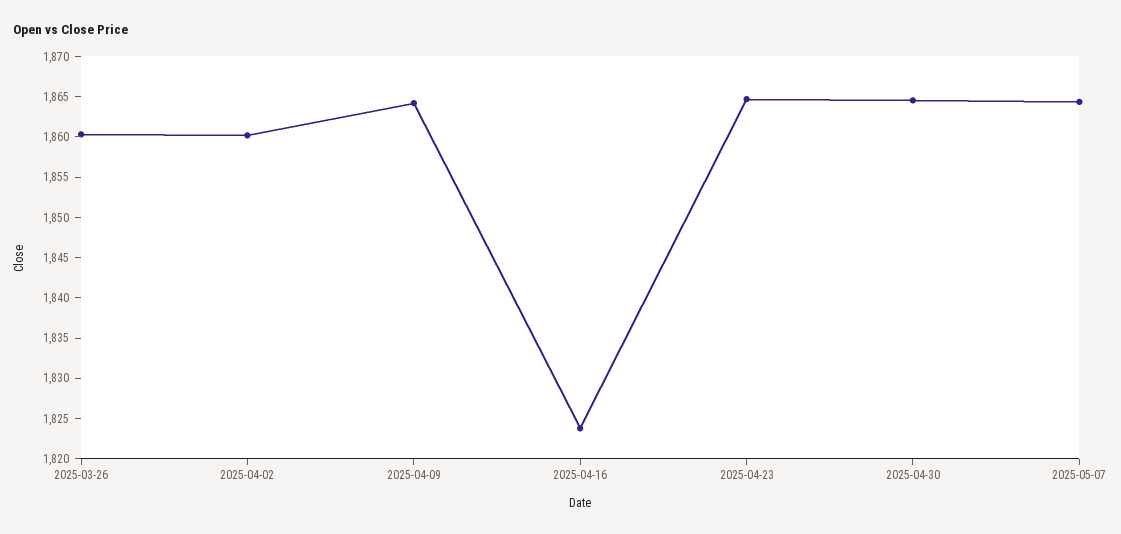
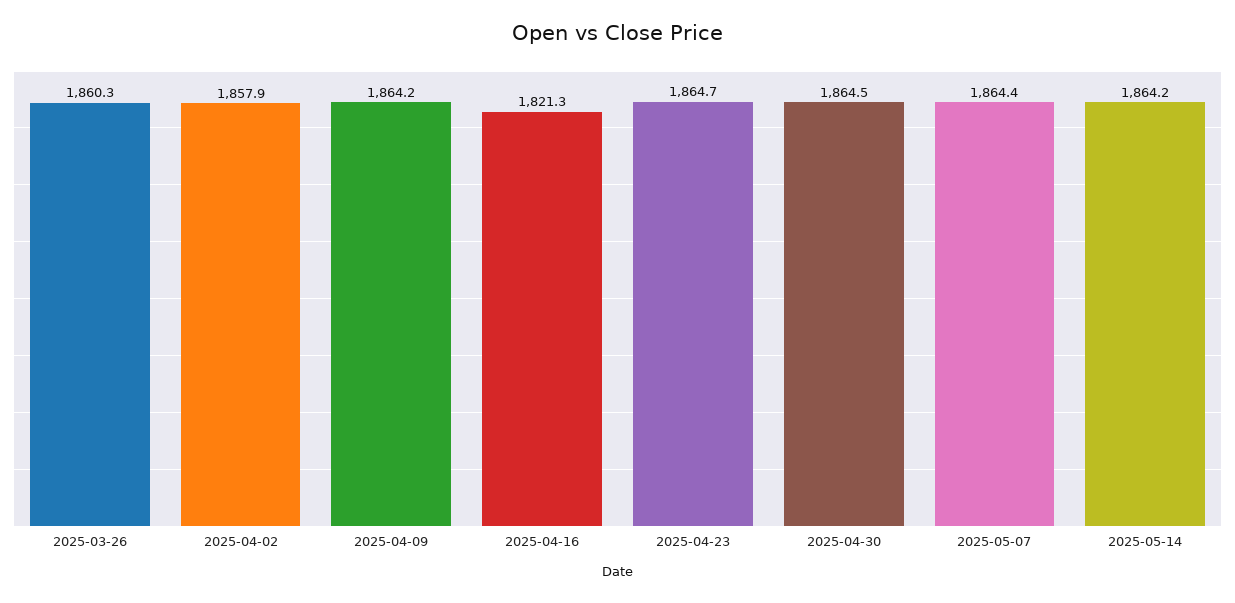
2025-04-02: 1860 -> 1857.9
2025-04-16: 1824 -> 1821.3
2025-05-14: none -> 1864.2

